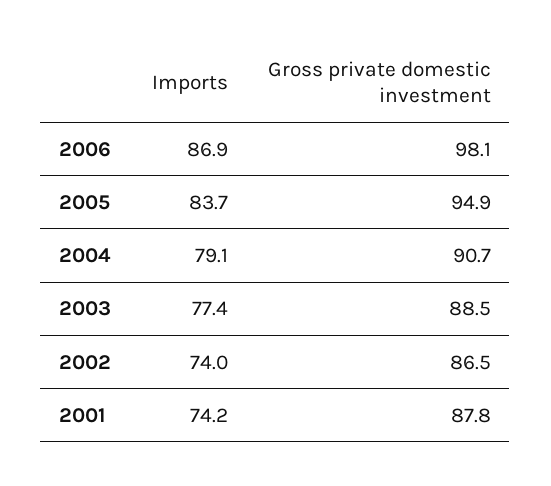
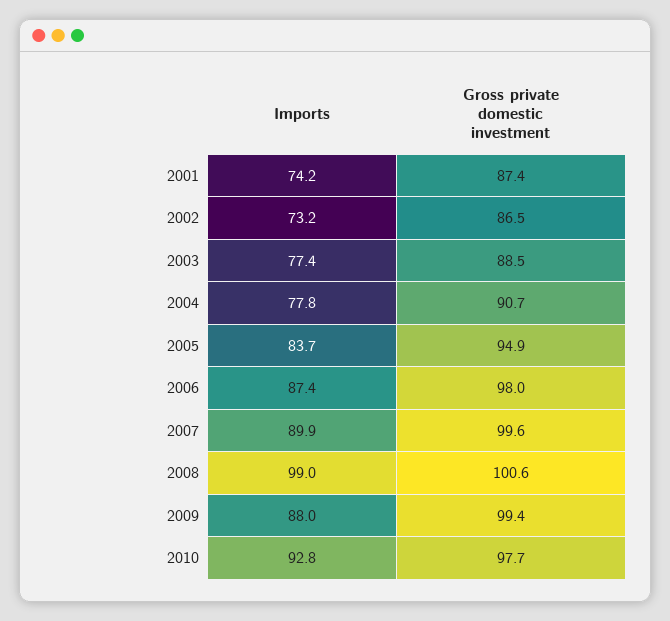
Imports, 2006: 86.9 -> 87.4
Gross private domestic investment, 2006: 98.1 -> 98
Imports, 2004: 79.1 -> 77.8
Imports, 2002: 74 -> 73.2
Gross private domestic investment, 2001: 87.8 -> 87.4
Imports, 2007: none -> 89.9
Gross private domestic investment, 2007: none -> 99.6
Imports, 2008: none -> 99
Gross private domestic investment, 2008: none -> 100.6
Imports, 2009: none -> 88
Gross private domestic investment, 2009: none -> 99.4
Imports, 2010: none -> 92.8
Gross private domestic investment, 2010: none -> 97.7

